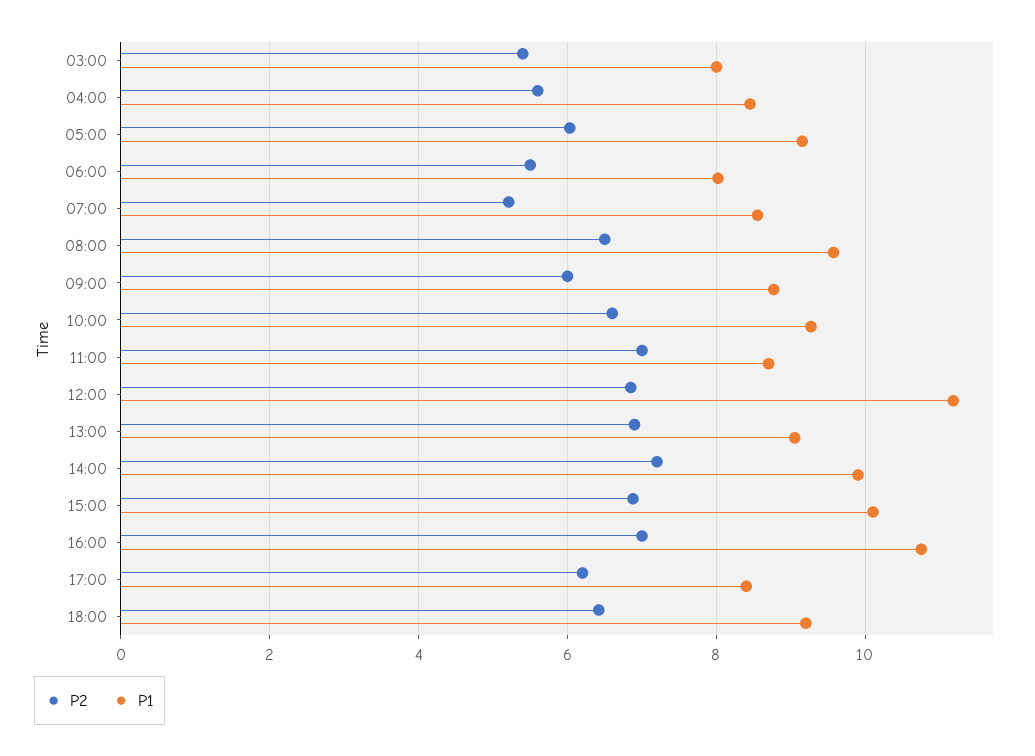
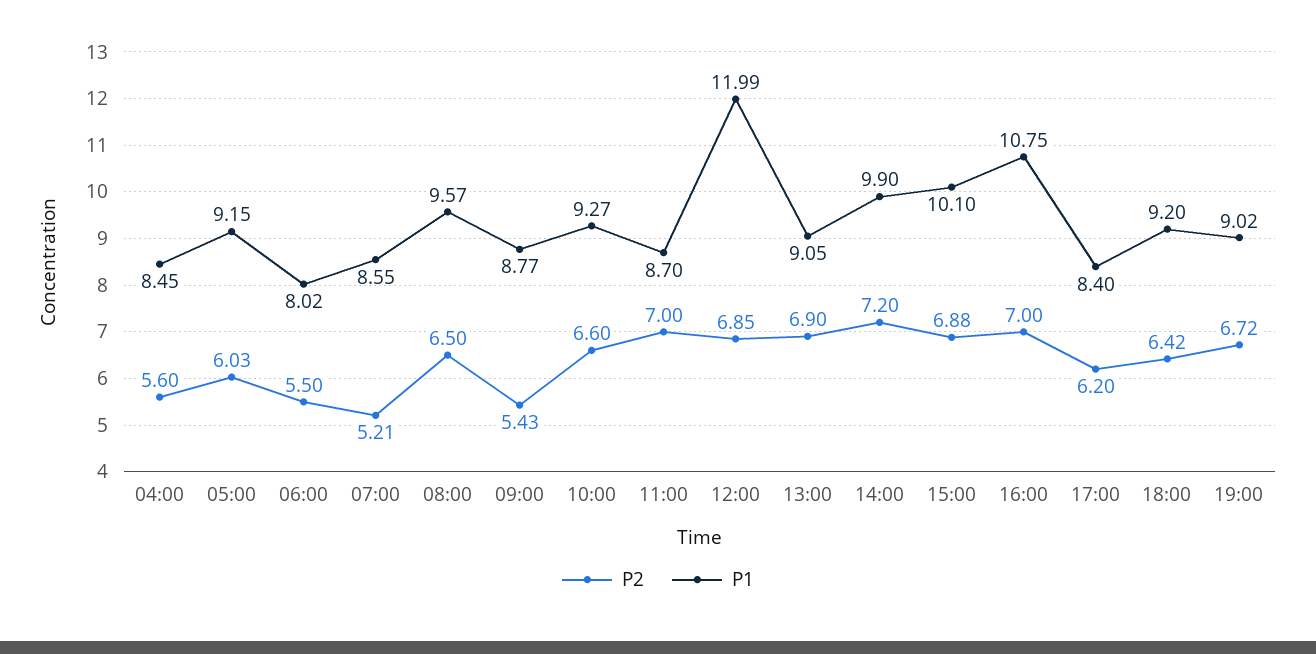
P2, 03:00: 5.4 -> none
P1, 03:00: 8 -> none
P2, 09:00: 6 -> 5.43
P1, 12:00: 11.2 -> 11.99
P2, 19:00: none -> 6.72
P1, 19:00: none -> 9.02

